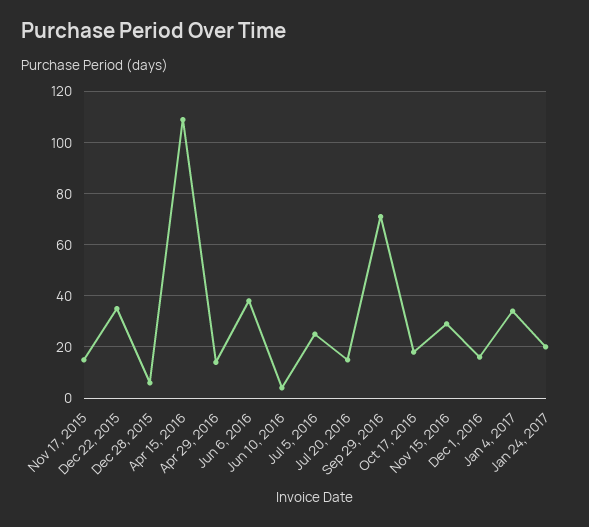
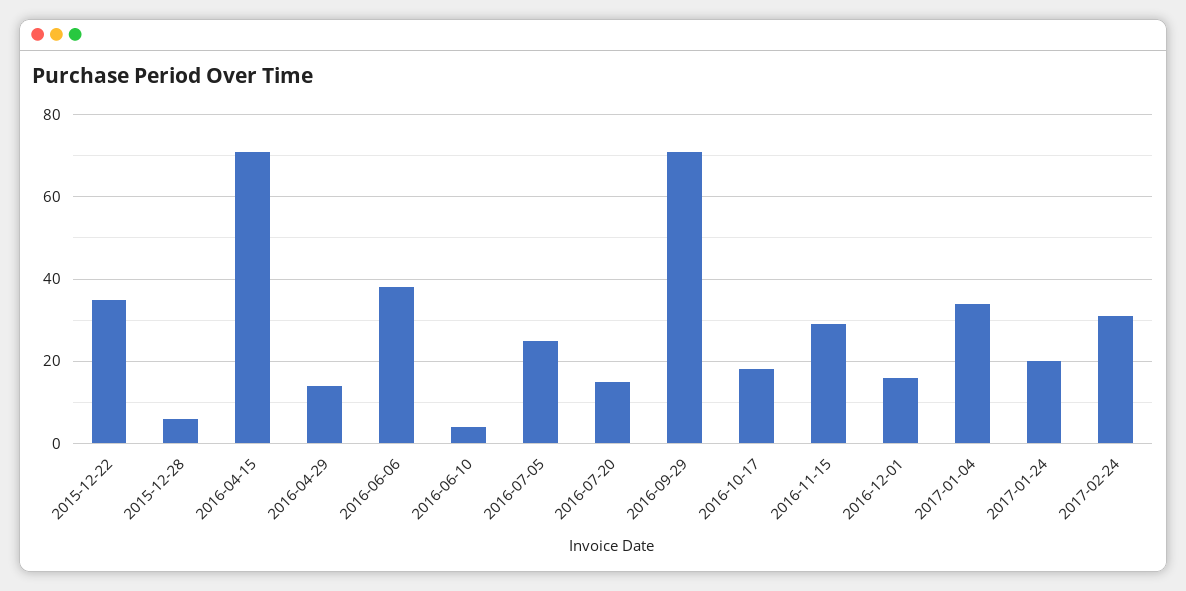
Nov 17, 2015: 15 -> none
Apr 15, 2016: 110 -> 70
2017-02-24: none -> 30

